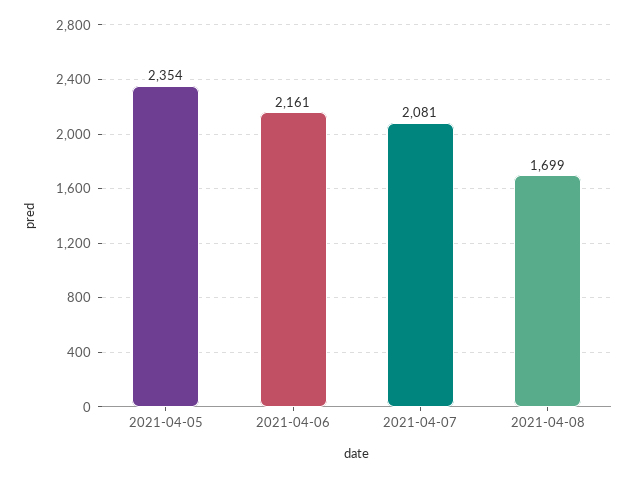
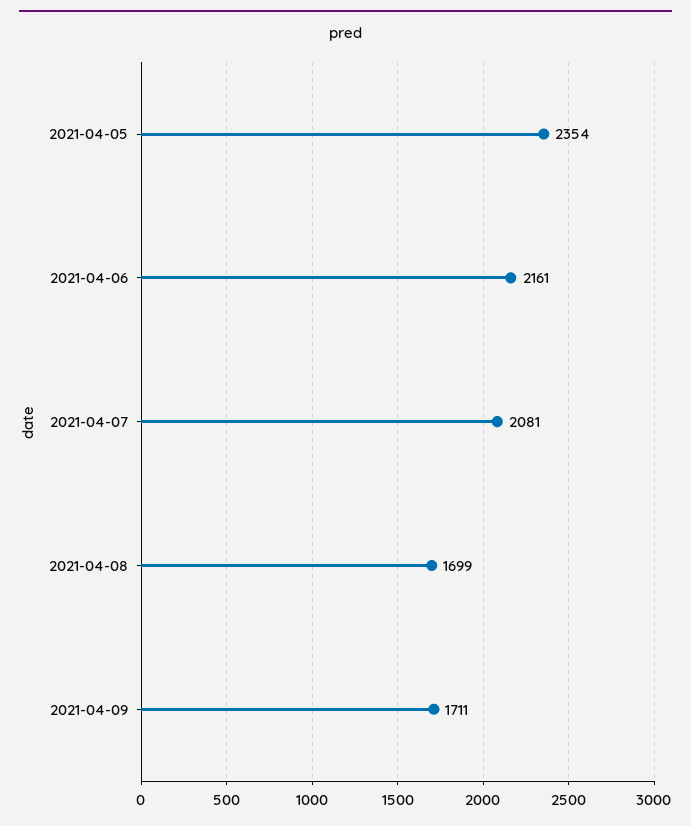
2021-04-09: none -> 1711

